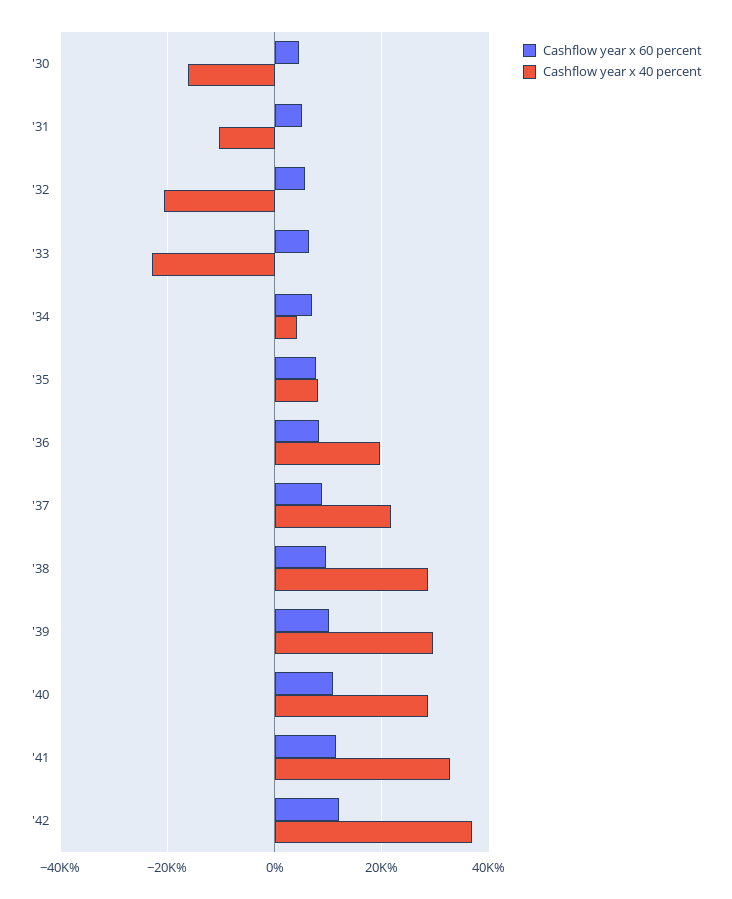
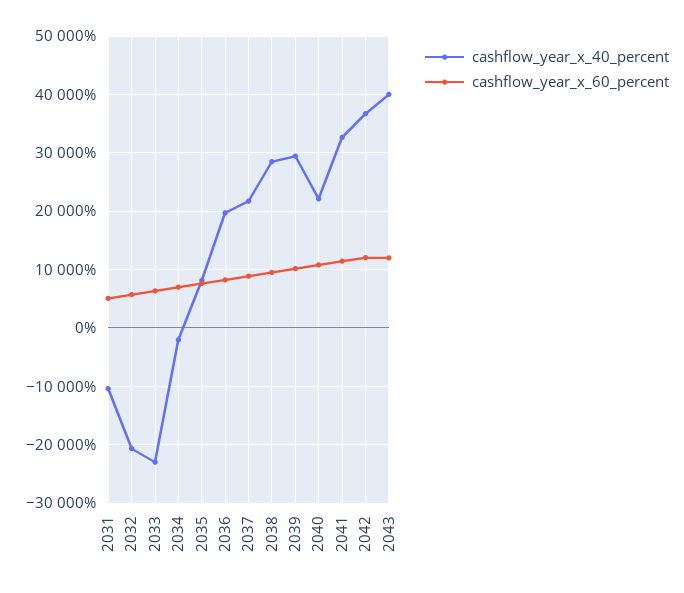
Cashflow year x 60 percent, '30: 4000 -> none
Cashflow year x 40 percent, '30: -16000 -> none
Cashflow year x 40 percent, '34: 4000 -> -2000
Cashflow year x 40 percent, '40: 28000 -> 22000
Cashflow year x 40 percent, 2043: none -> 40000
Cashflow year x 60 percent, 2043: none -> 12000

